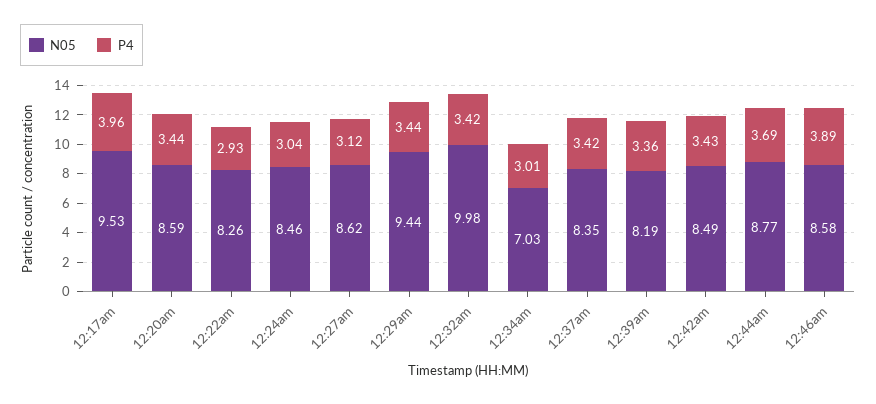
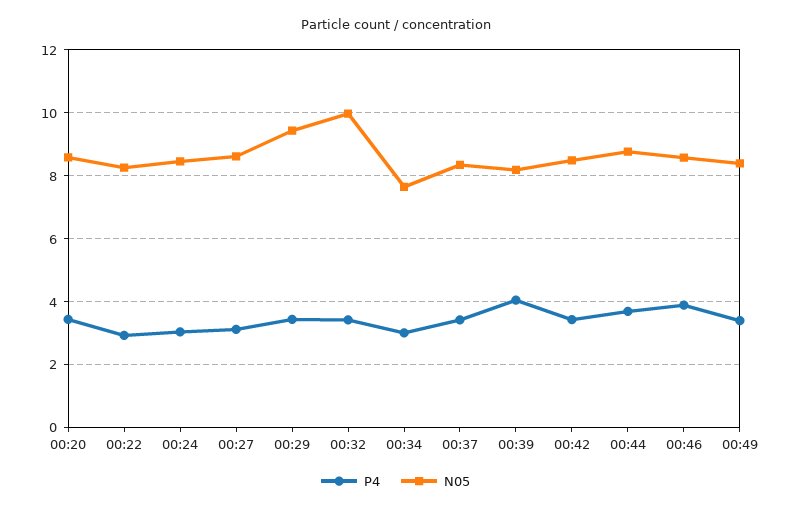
N05, 12:17am: 9.53 -> none
P4, 12:17am: 3.96 -> none
N05, 12:34am: 7.03 -> 7.6
P4, 12:39am: 3.36 -> 4
P4, 00:49: none -> 3.4
N05, 00:49: none -> 8.4

